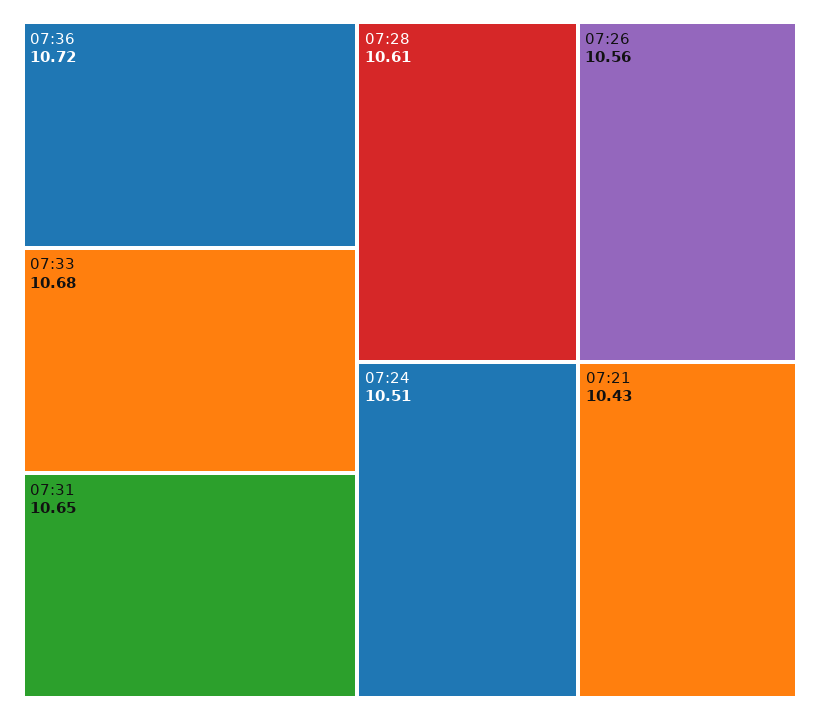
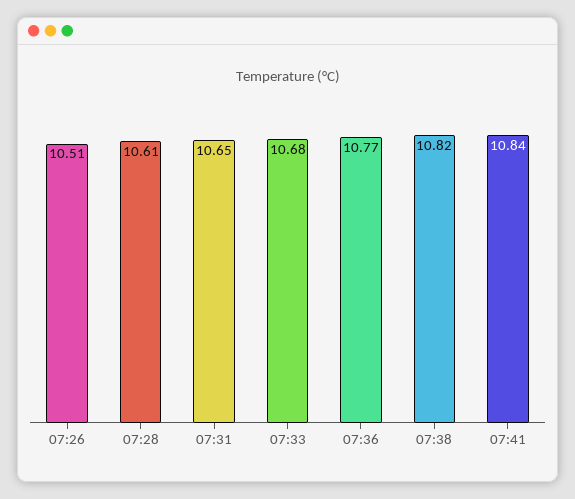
07:36: 10.72 -> 10.77
07:26: 10.56 -> 10.51
07:24: 10.51 -> none
07:21: 10.43 -> none
07:38: none -> 10.82
07:41: none -> 10.84

